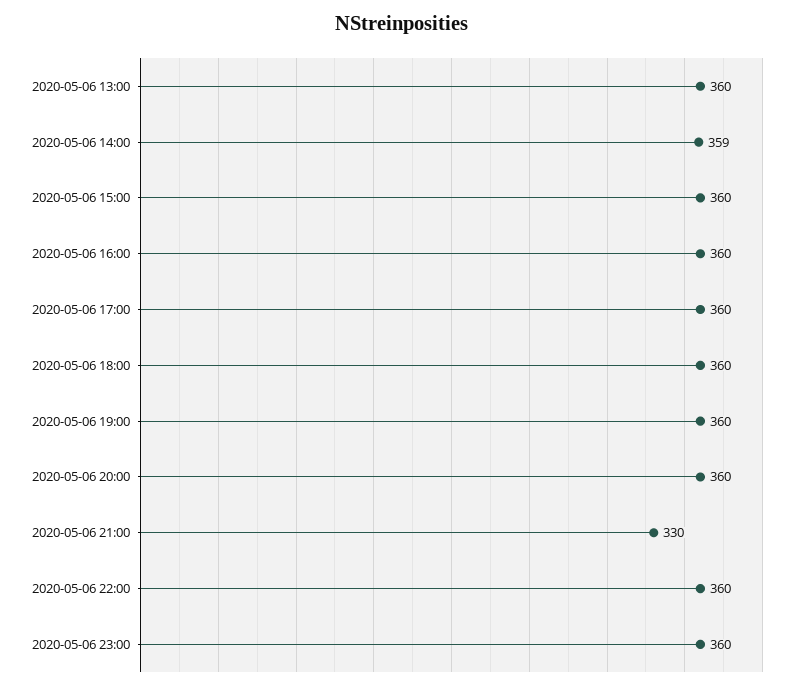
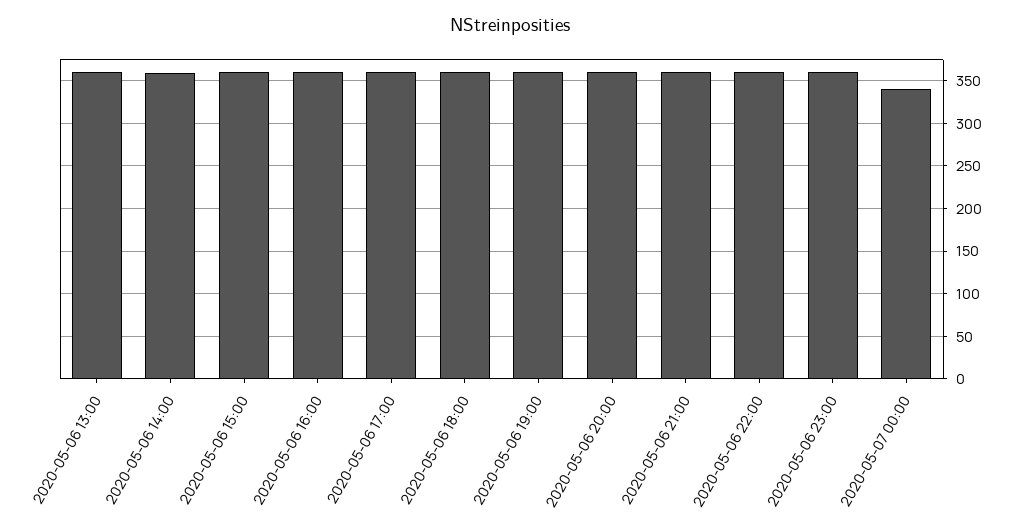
2020-05-06 21:00: 330 -> 360
2020-05-07 00:00: none -> 340

